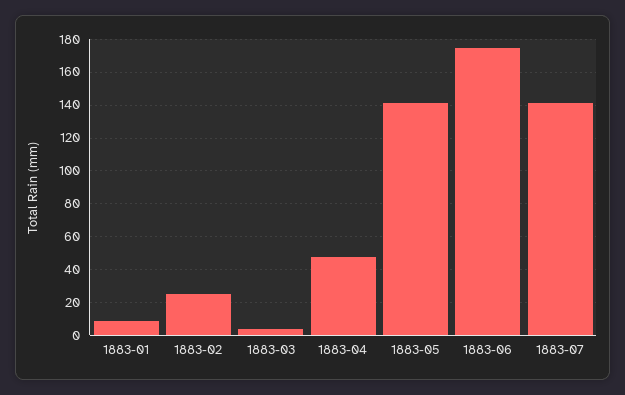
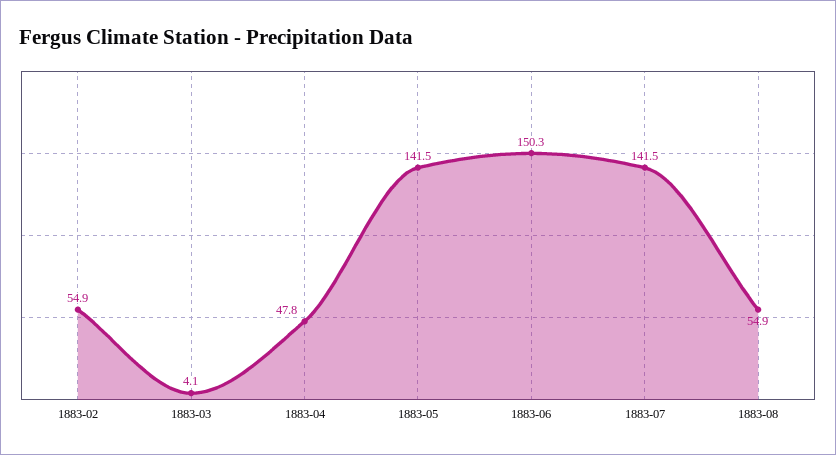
1883-01: 10 -> none
1883-02: 25 -> 54.9
1883-06: 175 -> 150.3
1883-08: none -> 54.9

